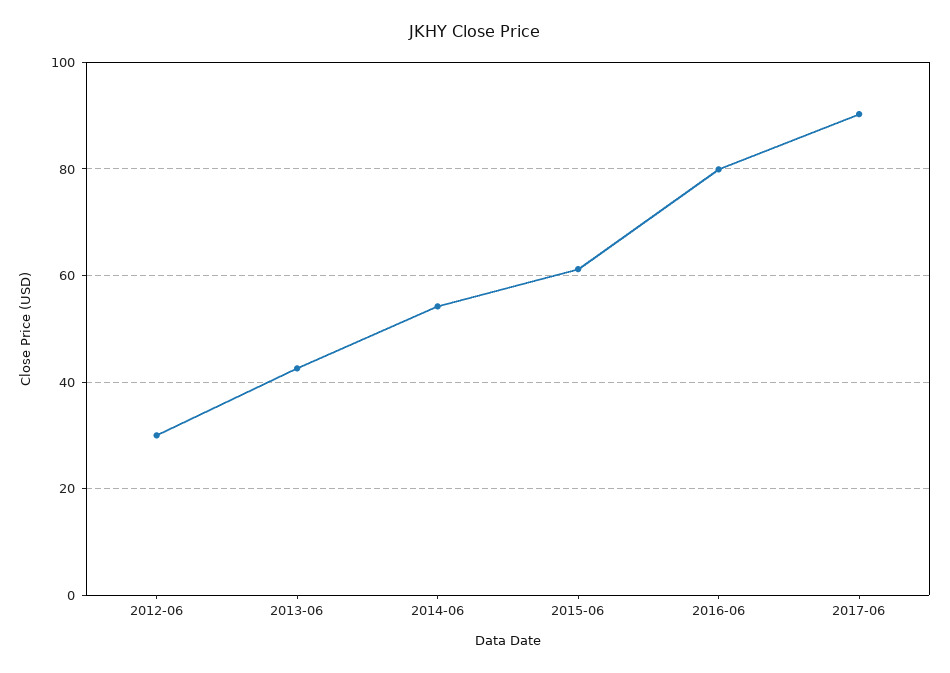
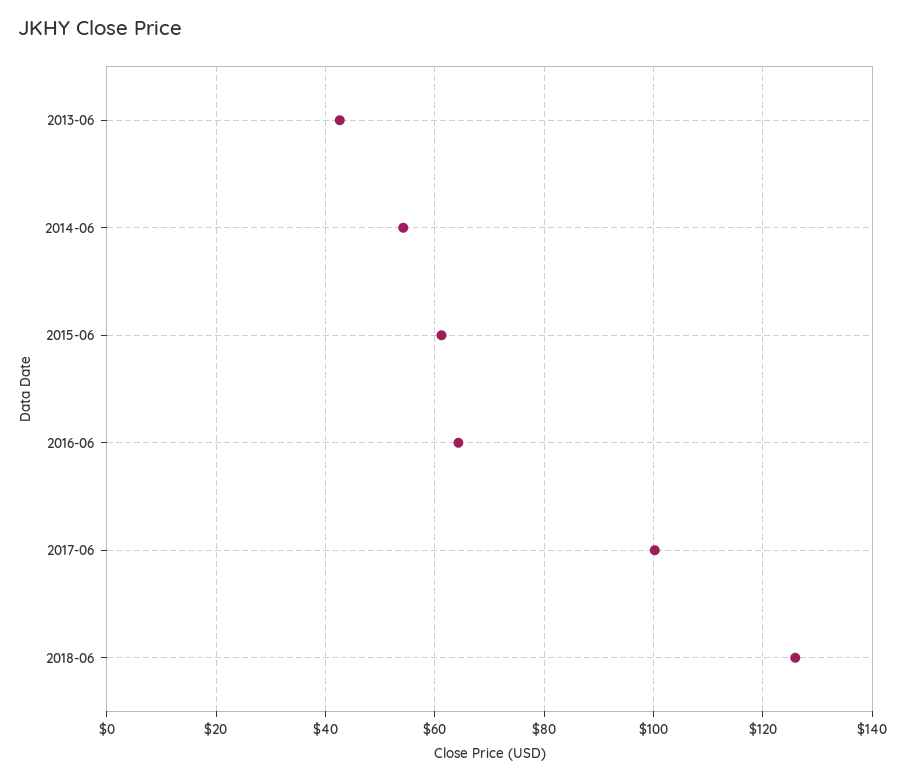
2012-06: 30 -> none
2016-06: 80 -> 64
2017-06: 90 -> 100
2018-06: none -> 126

